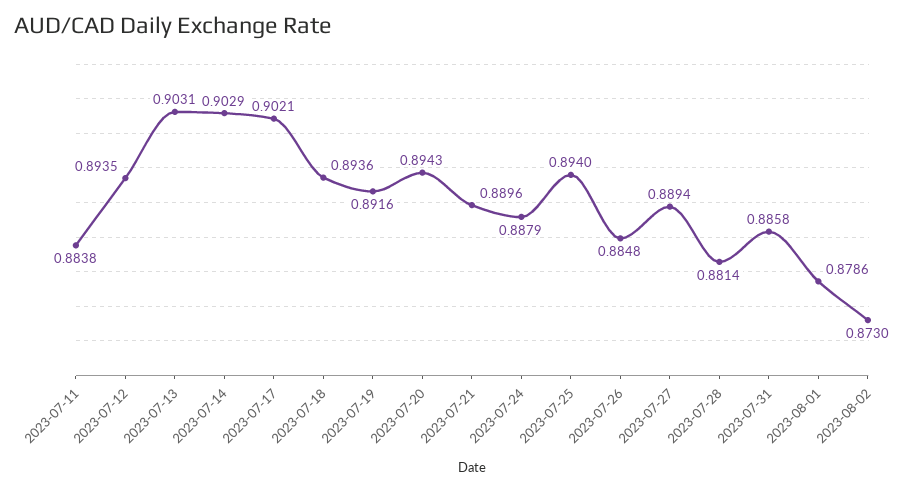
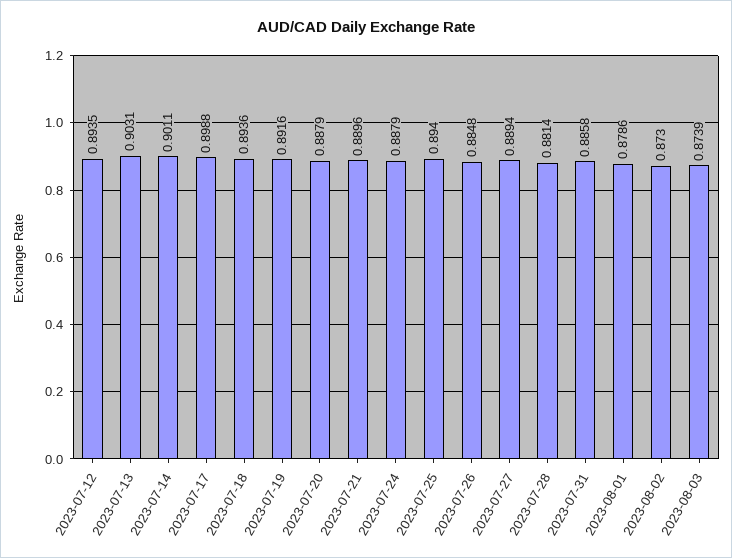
2023-07-11: 0.8838 -> none
2023-07-14: 0.9029 -> 0.9011
2023-07-17: 0.9021 -> 0.8988
2023-07-20: 0.8943 -> 0.8879
2023-08-03: none -> 0.8739

